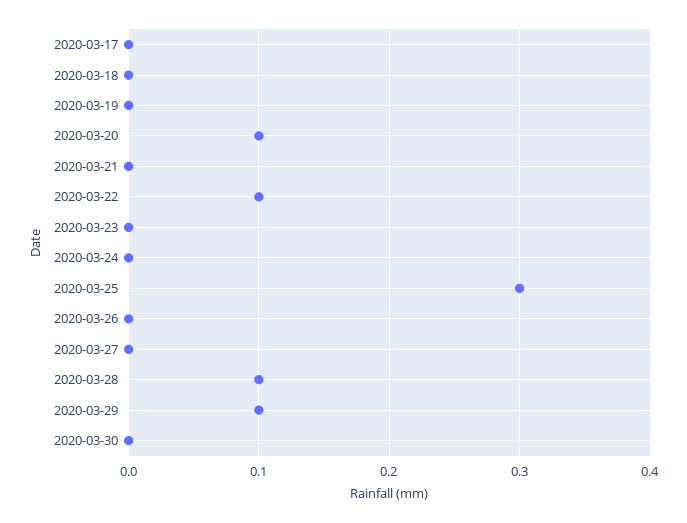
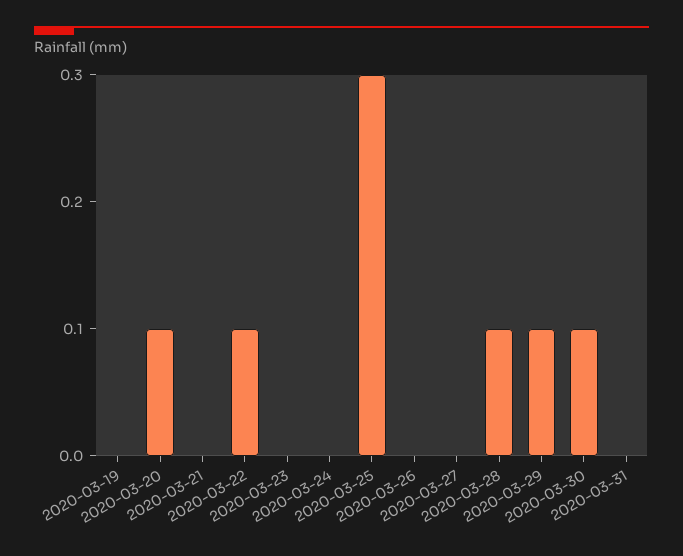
2020-03-17: 0 -> none
2020-03-18: 0 -> none
2020-03-30: 0 -> 0.1
2020-03-31: none -> 0

